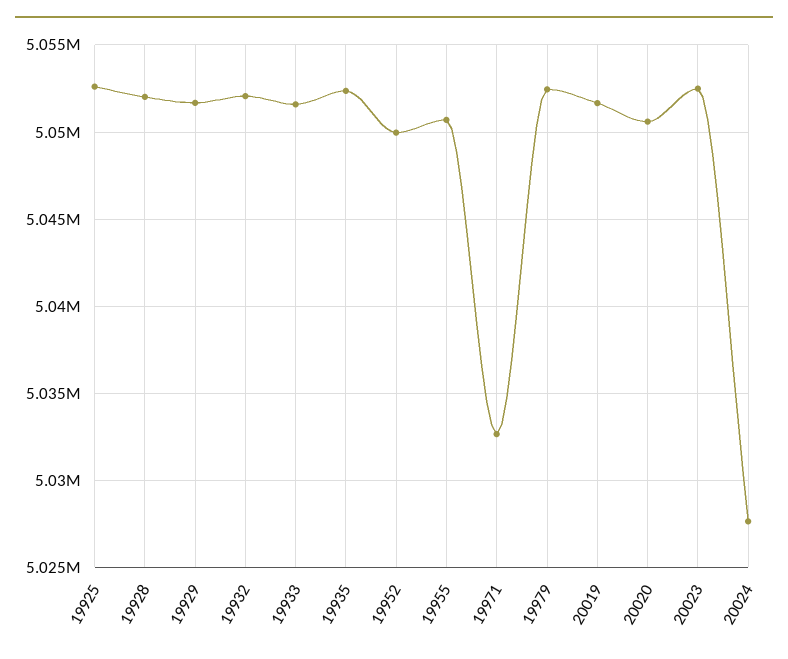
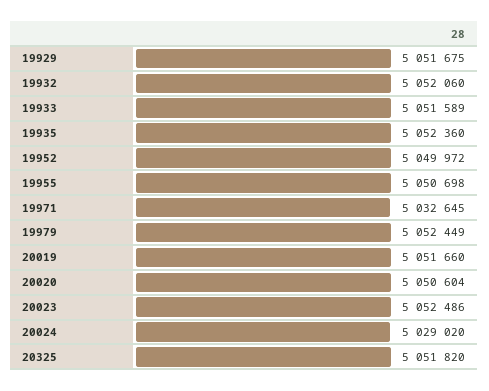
19925: 5052500 -> none
19928: 5052000 -> none
20024: 5027500 -> 5029020
20325: none -> 5051820

